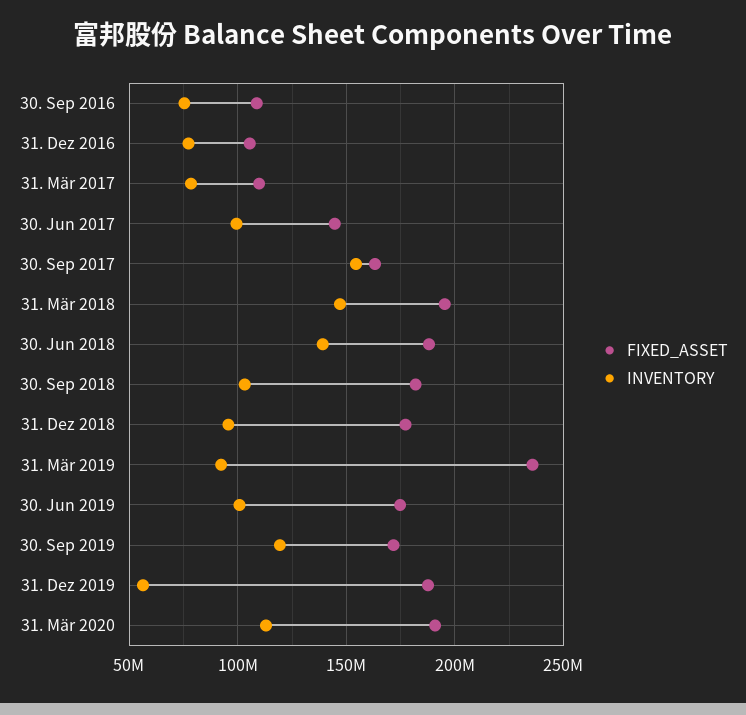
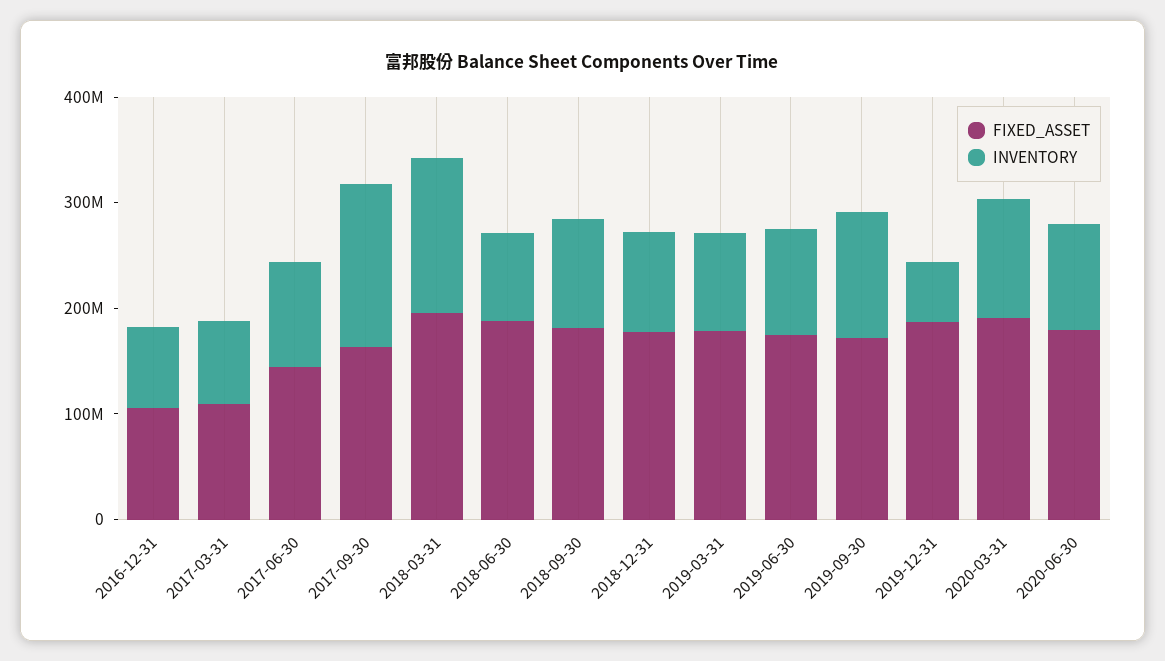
FIXED_ASSET, 30. Sep 2016: 110000000 -> none
INVENTORY, 30. Sep 2016: 75000000 -> none
INVENTORY, 30. Jun 2018: 140000000 -> 80000000
FIXED_ASSET, 31. Mär 2019: 235000000 -> 180000000
FIXED_ASSET, 2020-06-30: none -> 180000000
INVENTORY, 2020-06-30: none -> 100000000

